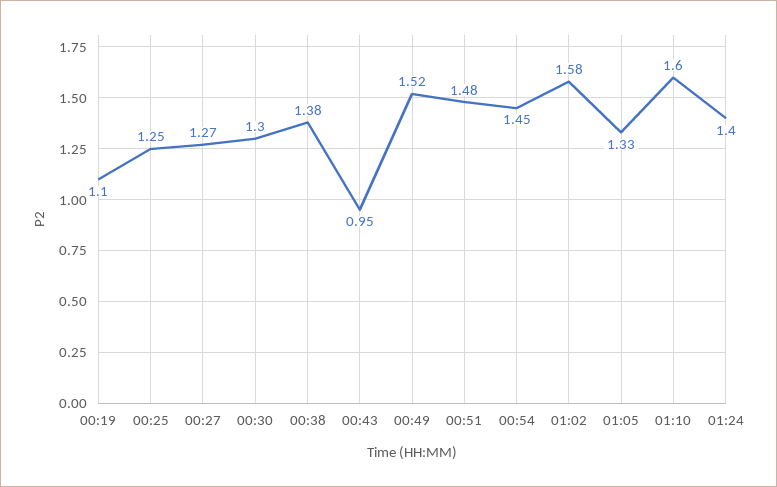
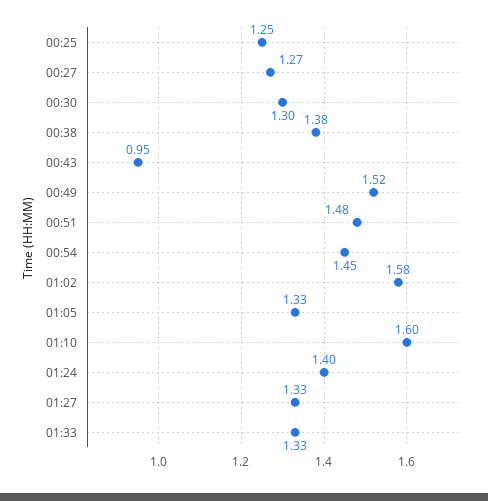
00:19: 1.1 -> none
01:27: none -> 1.33
01:33: none -> 1.33

